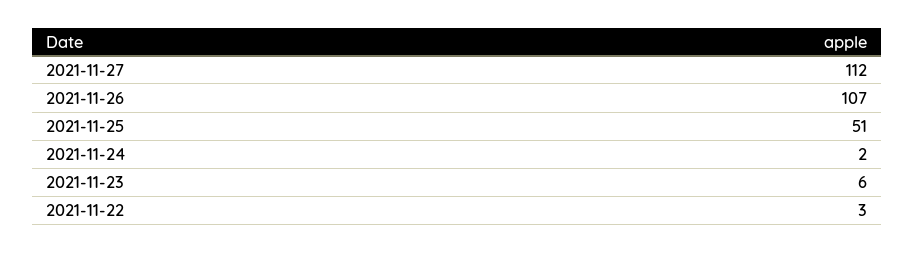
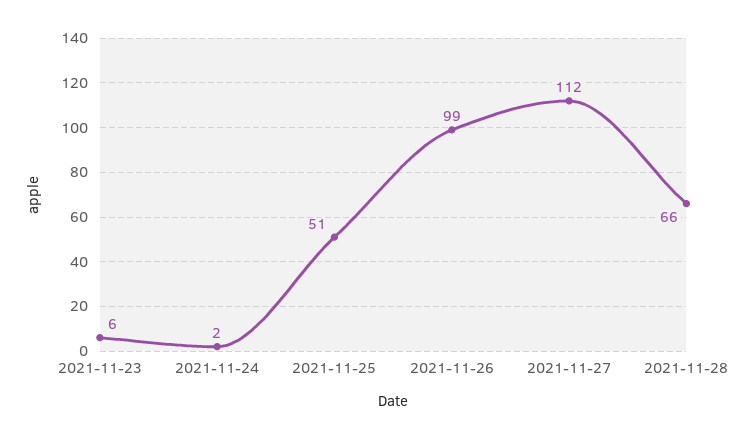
2021-11-26: 107 -> 99
2021-11-22: 3 -> none
2021-11-28: none -> 66

